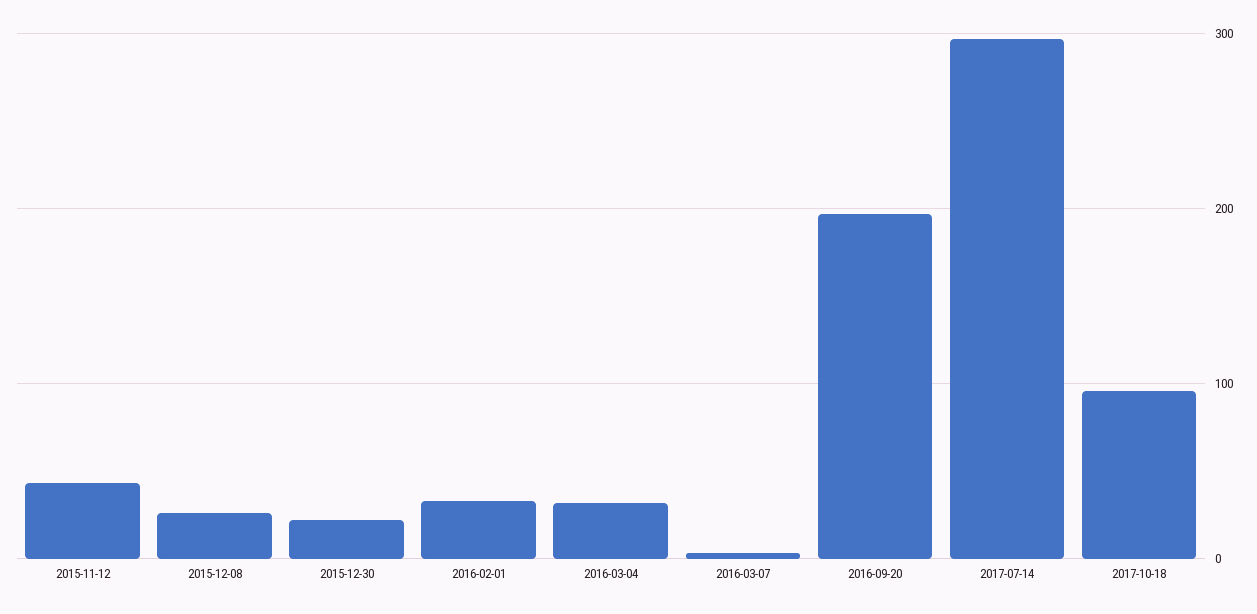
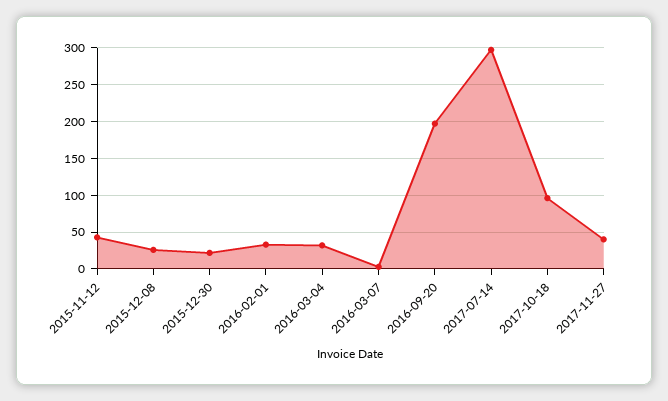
2017-11-27: none -> 40

